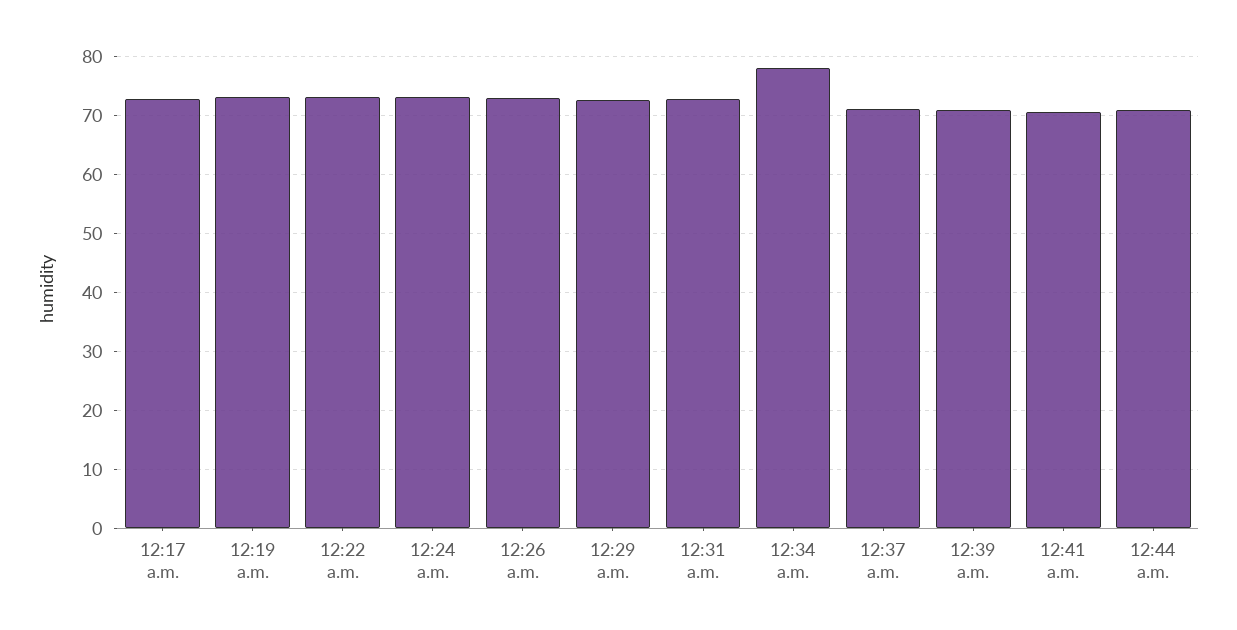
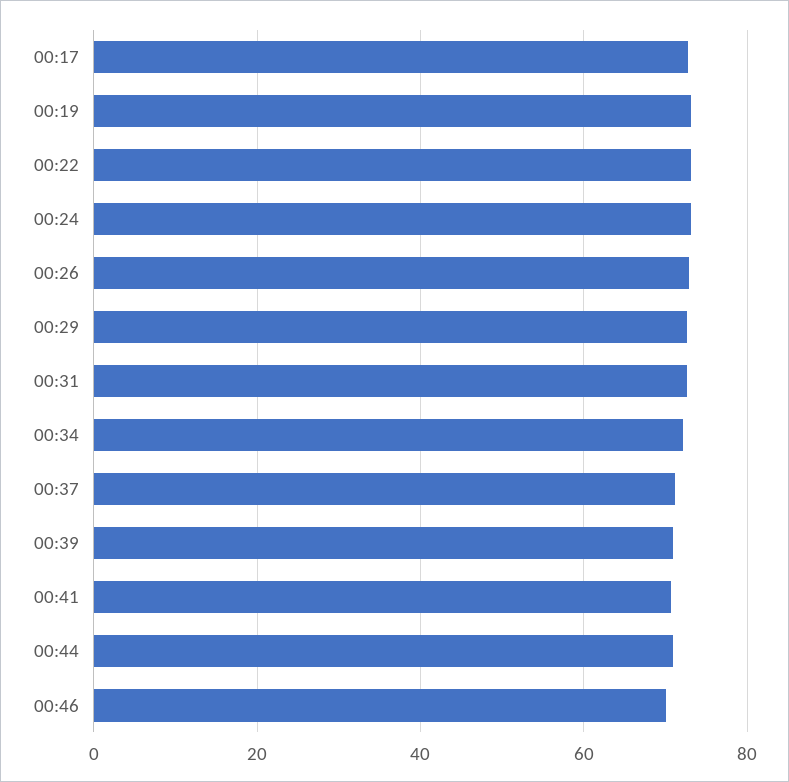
12:34 a.m.: 78 -> 72
00:46: none -> 70

